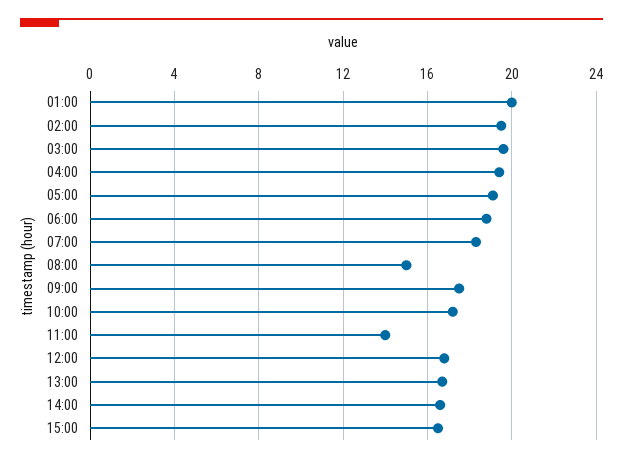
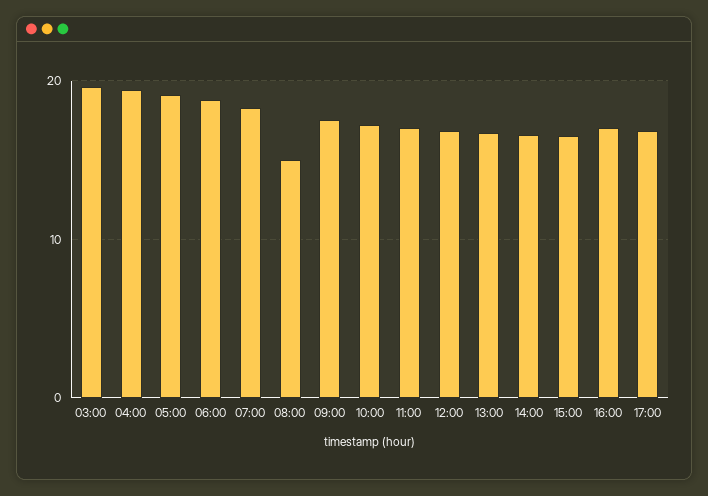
01:00: 20 -> none
02:00: 19.5 -> none
11:00: 14 -> 17
16:00: none -> 17
17:00: none -> 17

